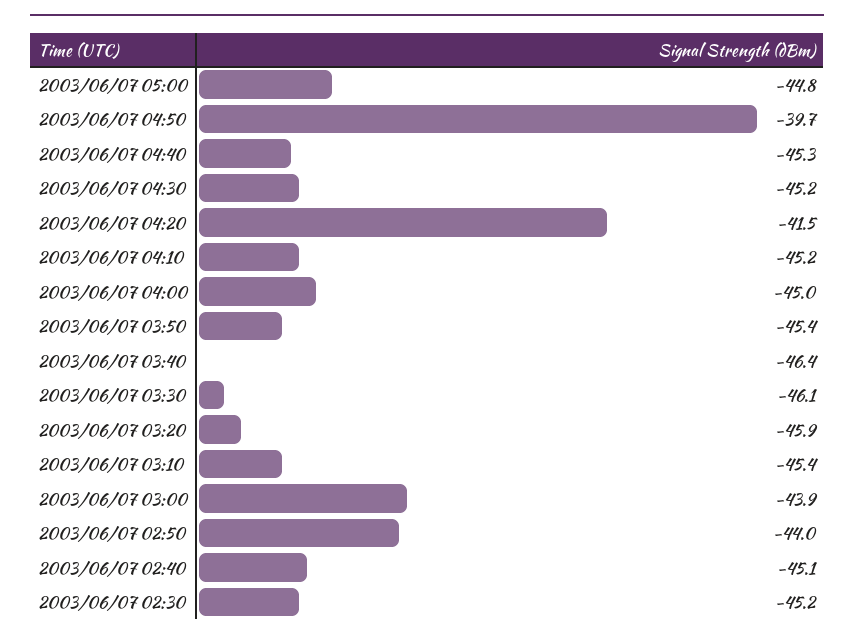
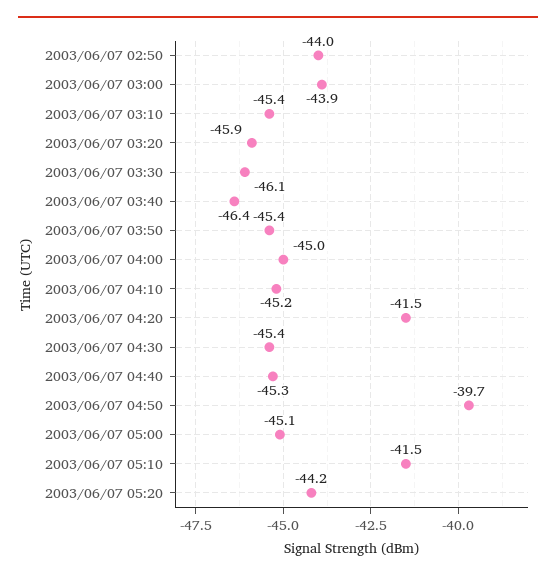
2003/06/07 05:00: -44.8 -> -45.1
2003/06/07 04:30: -45.2 -> -45.4
2003/06/07 02:40: -45.1 -> none
2003/06/07 02:30: -45.2 -> none
2003/06/07 05:10: none -> -41.5
2003/06/07 05:20: none -> -44.2

